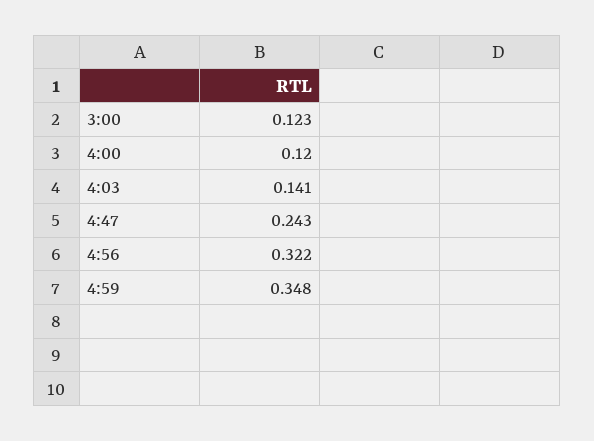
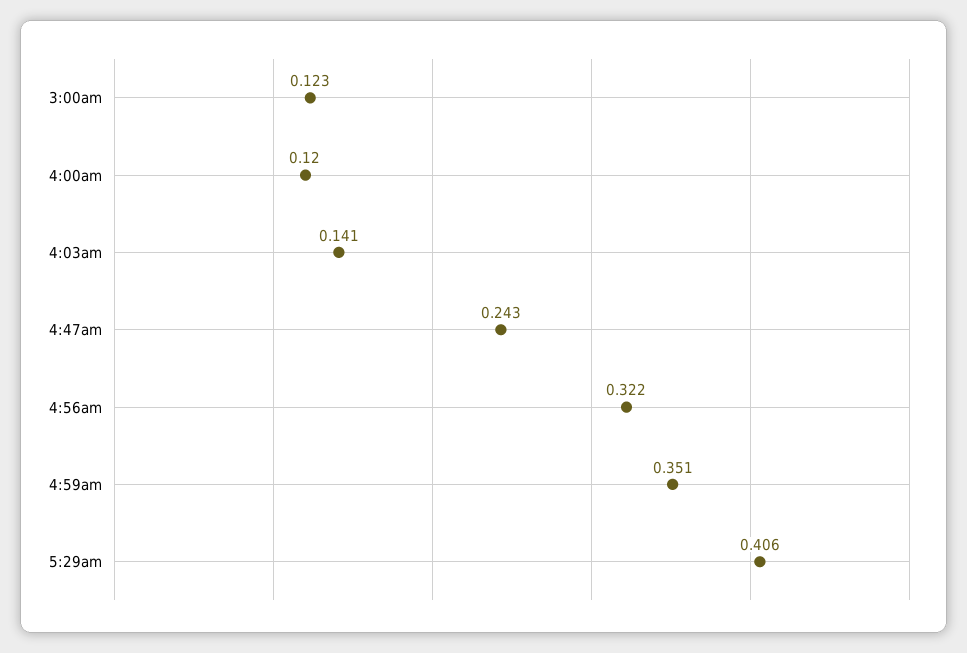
4:59: 0.348 -> 0.351
5:29am: none -> 0.406

